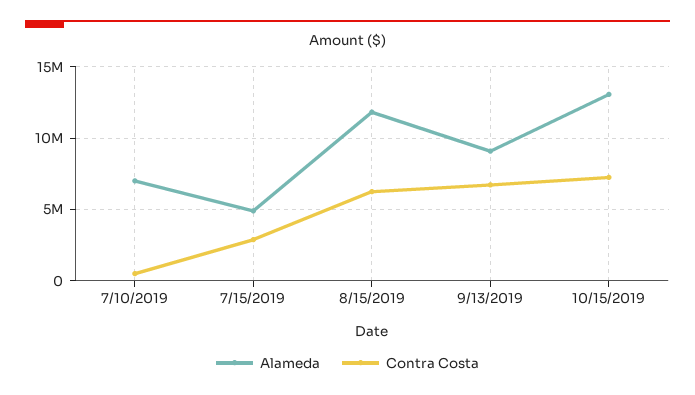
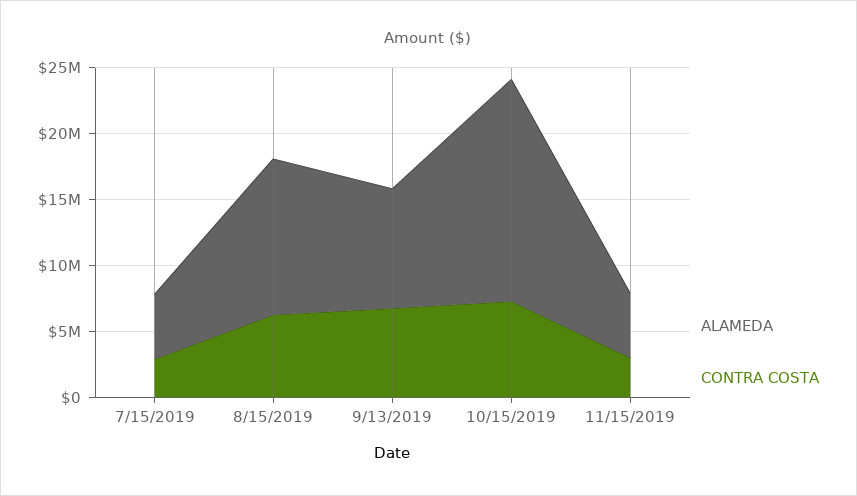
Alameda, 7/10/2019: 7000000 -> none
Contra Costa, 7/10/2019: 500000 -> none
Alameda, 10/15/2019: 13000000 -> 17000000
Alameda, 11/15/2019: none -> 5000000
Contra Costa, 11/15/2019: none -> 3000000

